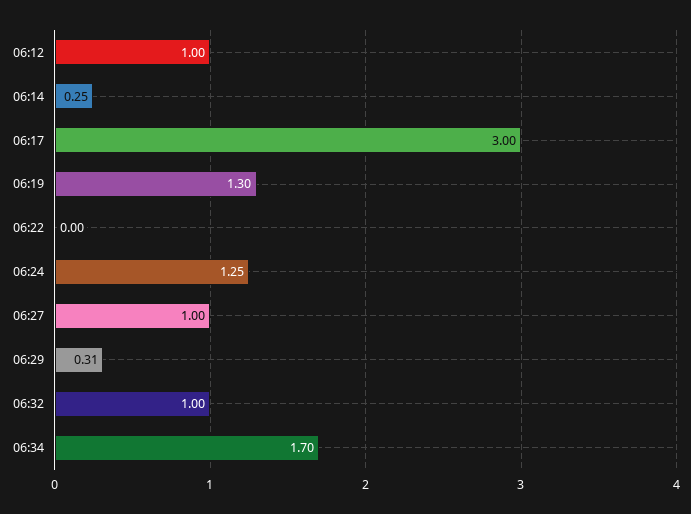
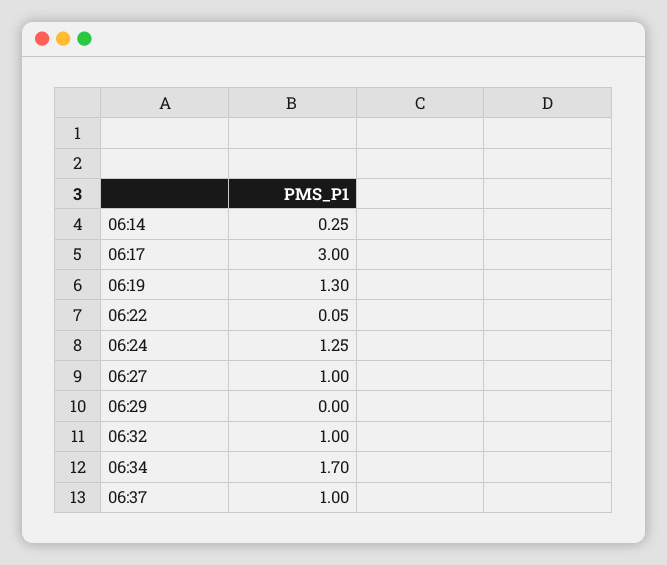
06:12: 1 -> none
06:22: 0 -> 0.05
06:29: 0.31 -> 0
06:37: none -> 1

